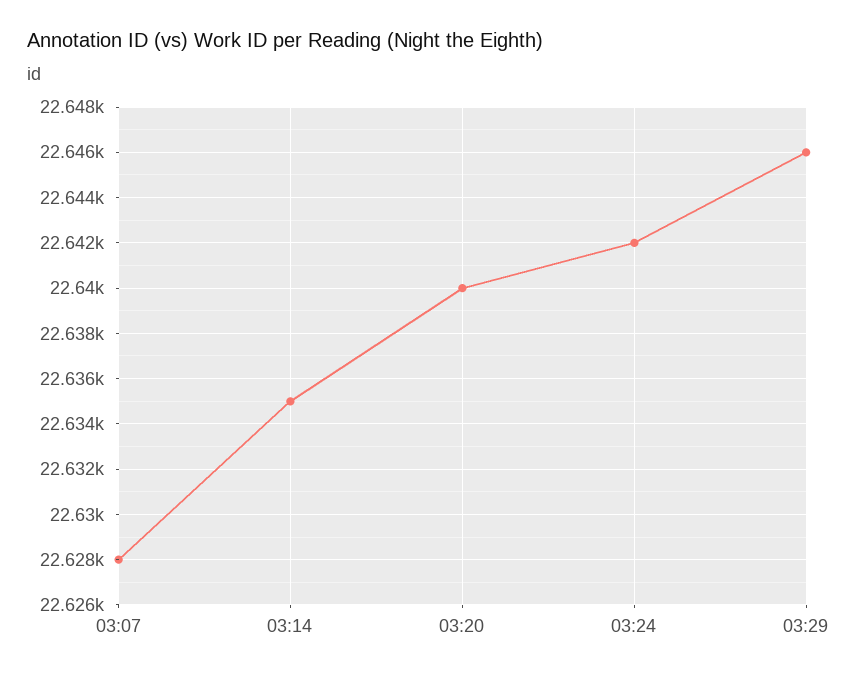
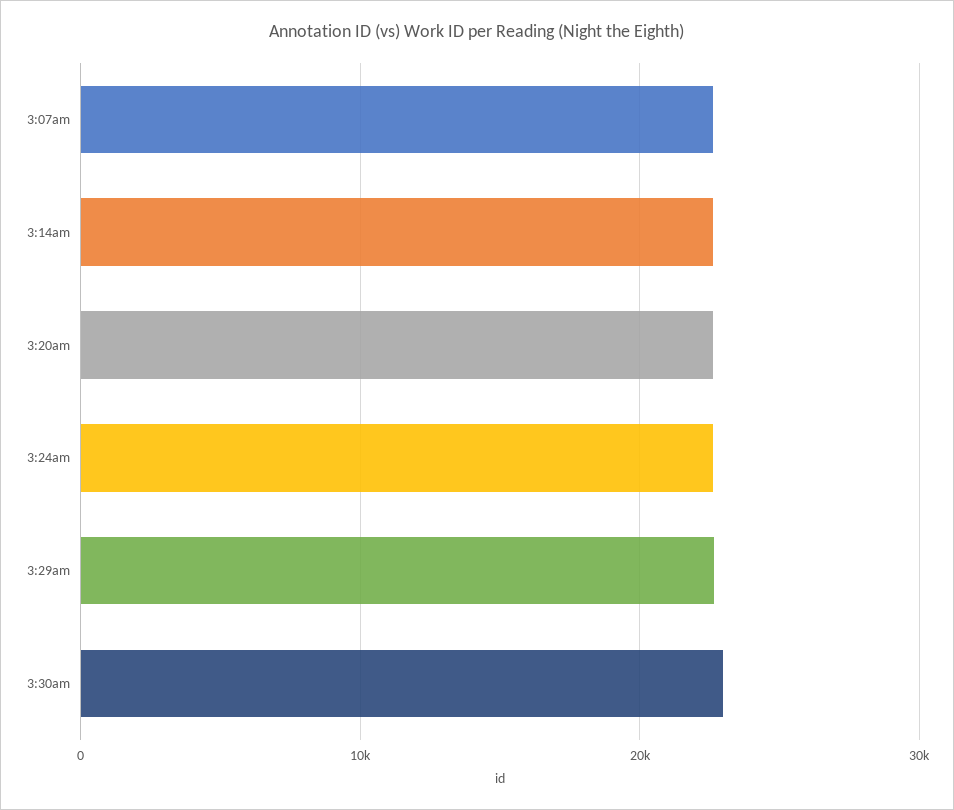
3:30am: none -> 23000

